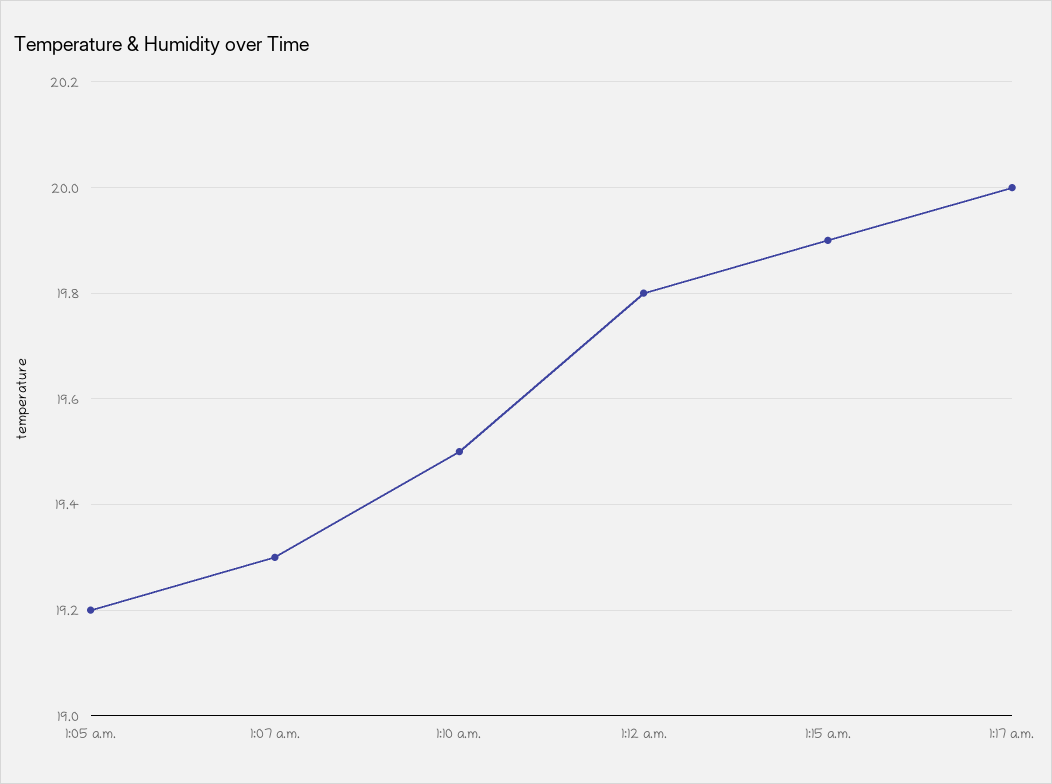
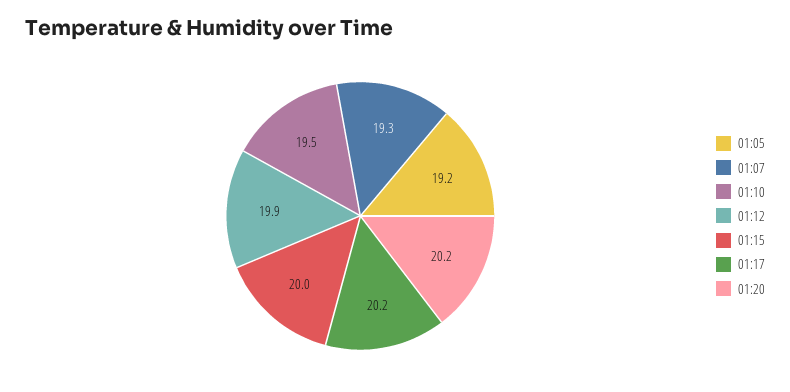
1:12 a.m.: 19.8 -> 19.9
1:15 a.m.: 19.9 -> 20
1:17 a.m.: 20 -> 20.2
01:20: none -> 20.2

